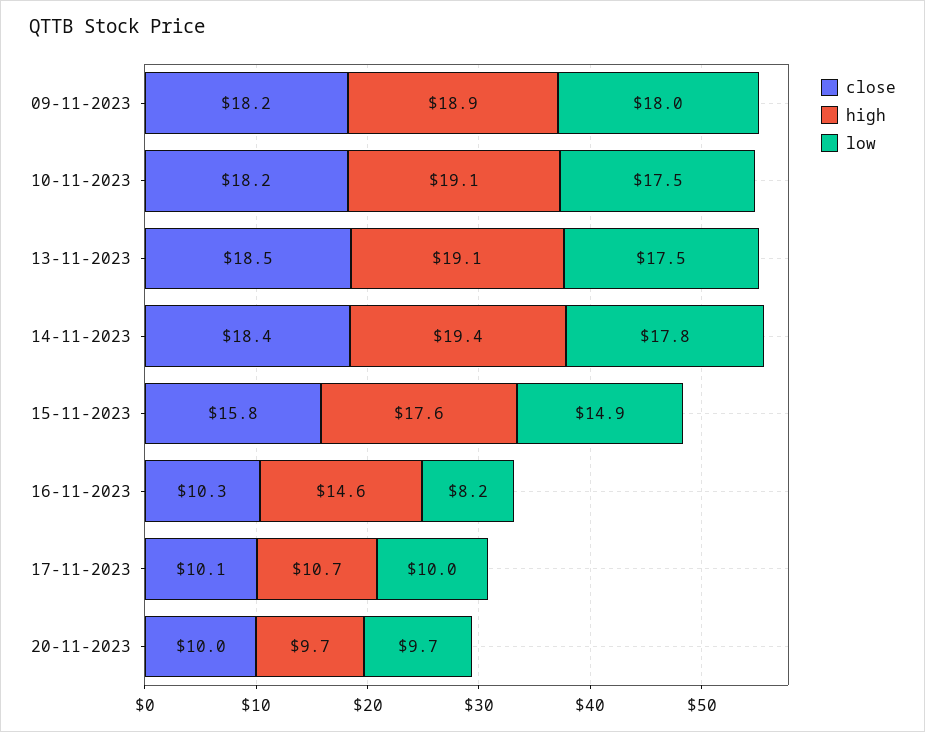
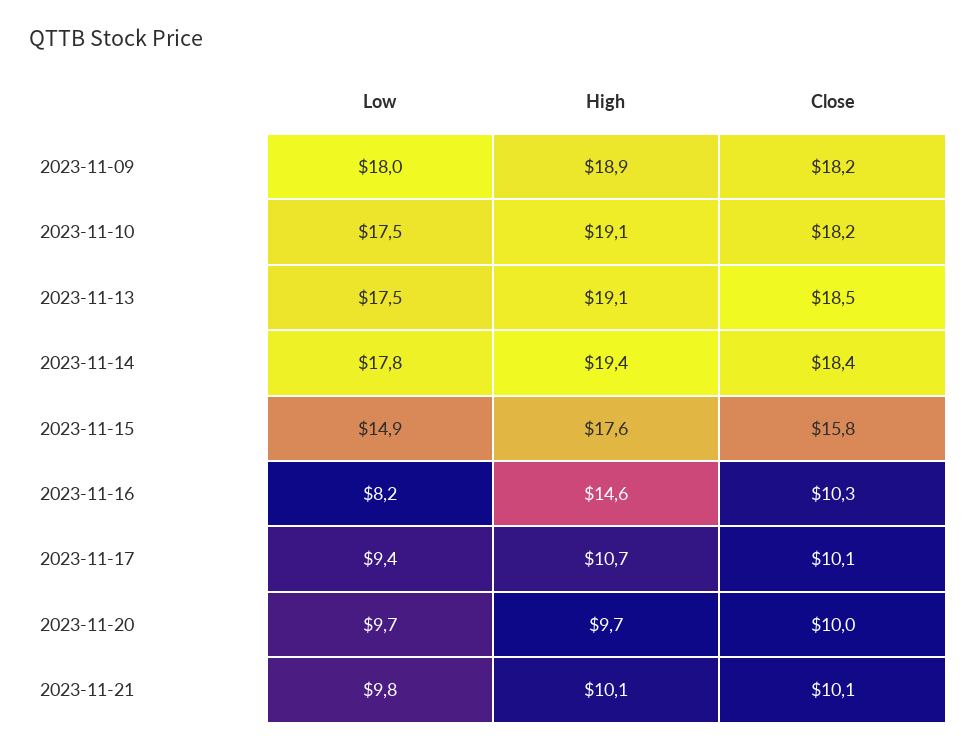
low, 17-11-2023: 10 -> 9.4
low, 2023-11-21: none -> 9.8
high, 2023-11-21: none -> 10.1
close, 2023-11-21: none -> 10.1

